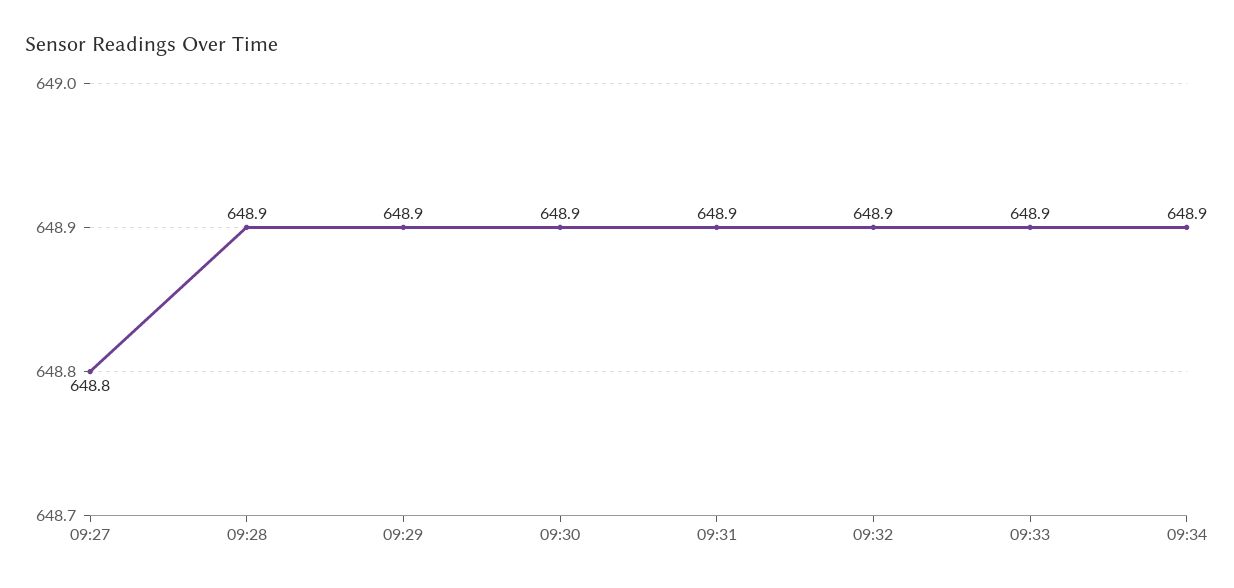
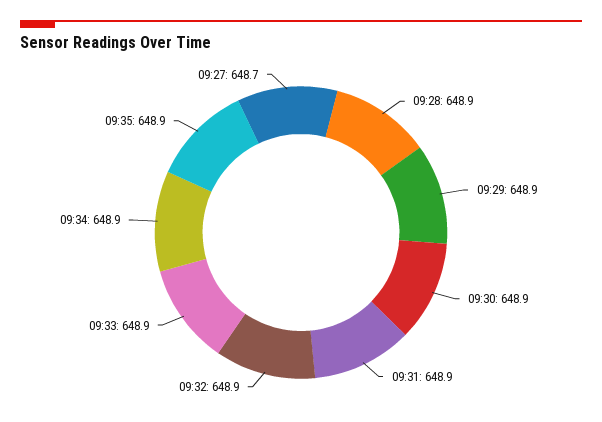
09:27: 648.8 -> 648.7
09:35: none -> 648.9

